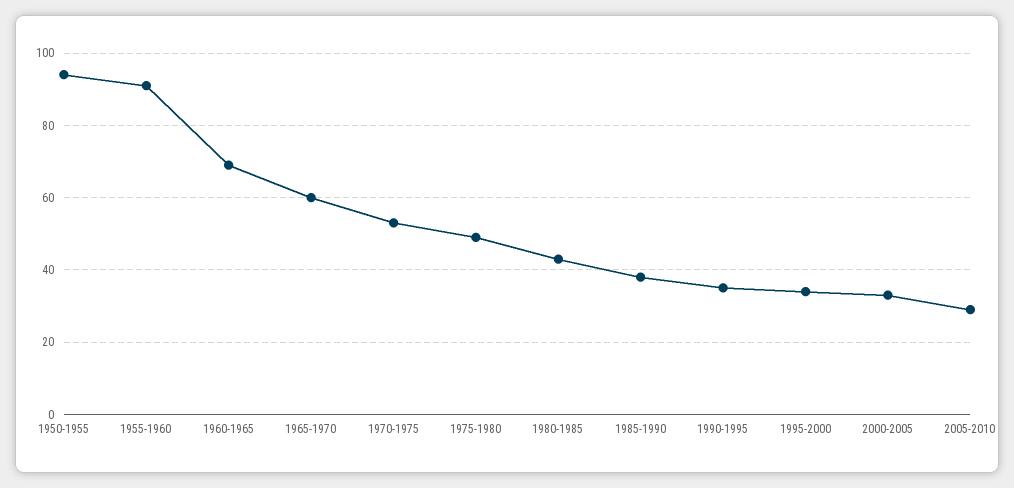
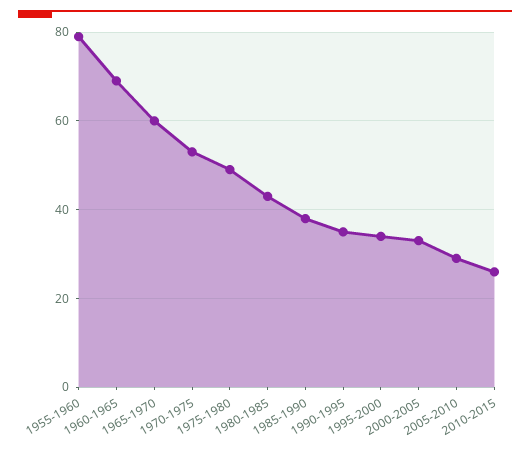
1950-1955: 95 -> none
1955-1960: 90 -> 80
2010-2015: none -> 25

